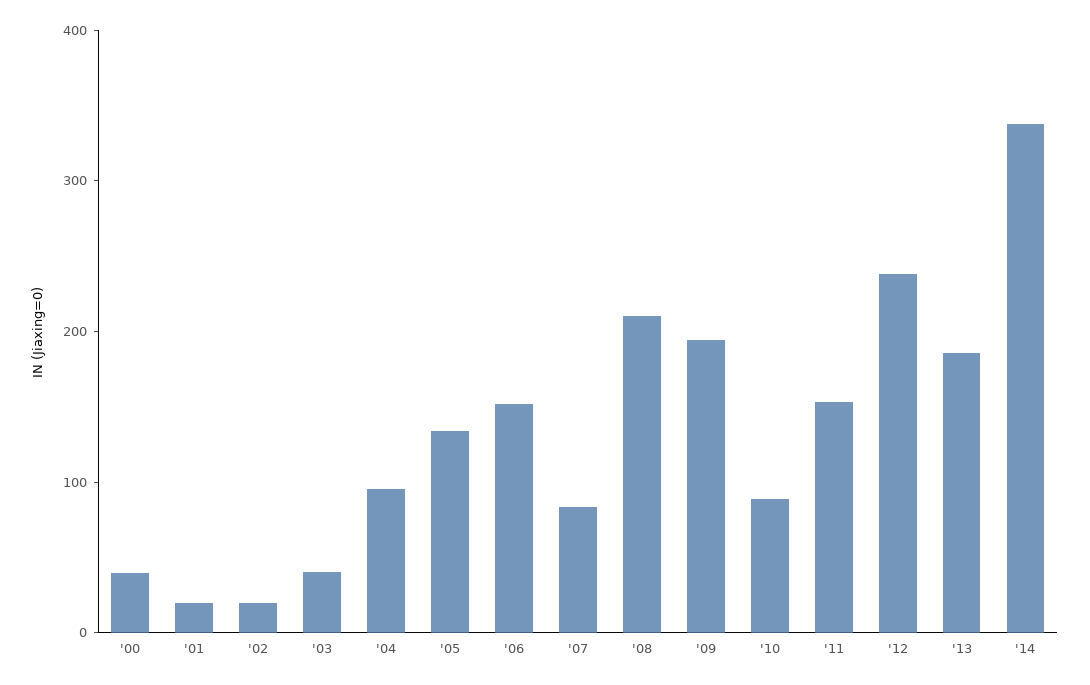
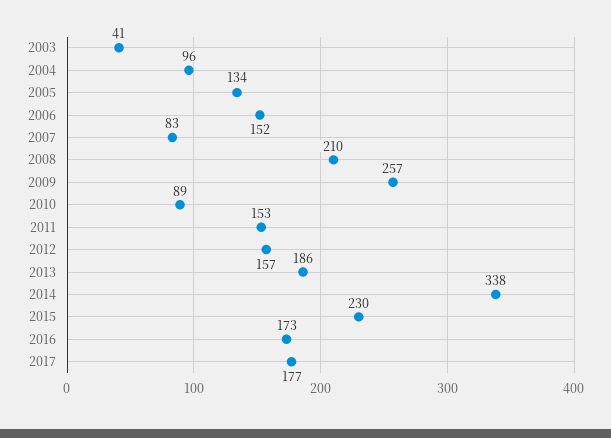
'00: 40 -> none
'01: 20 -> none
'02: 20 -> none
'09: 200 -> 257
'12: 240 -> 157
2015: none -> 230
2016: none -> 173
2017: none -> 177

